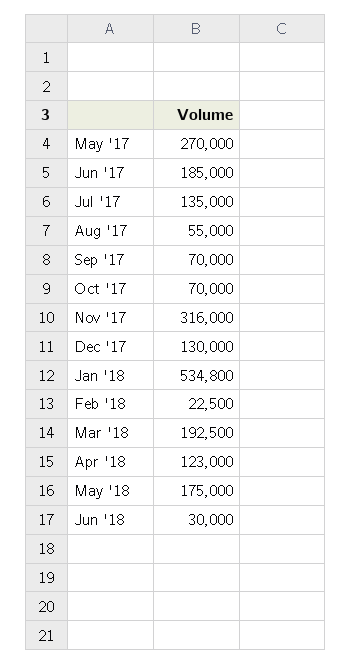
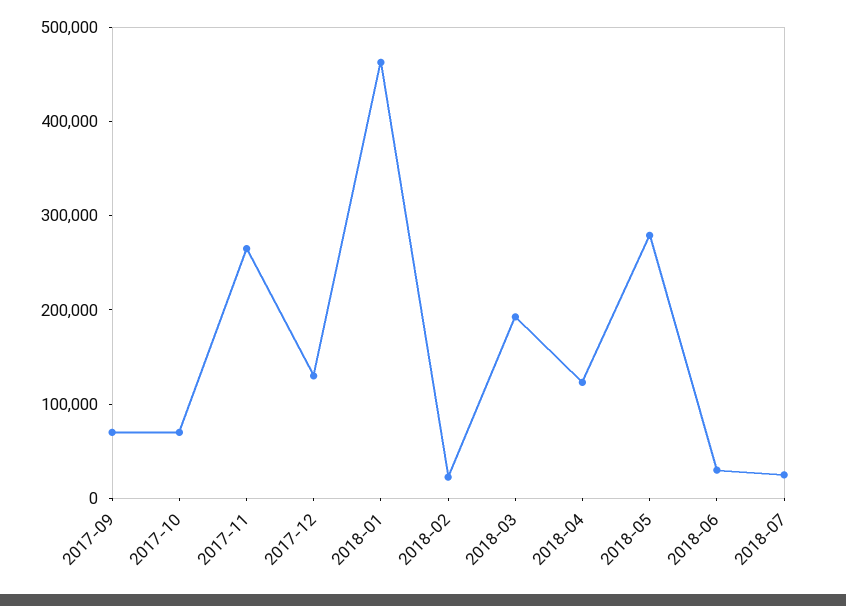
May '17: 270000 -> none
Jun '17: 185000 -> none
Jul '17: 135000 -> none
Aug '17: 55000 -> none
Nov '17: 316000 -> 260000
Jan '18: 534800 -> 460000
May '18: 175000 -> 280000
2018-07: none -> 20000

